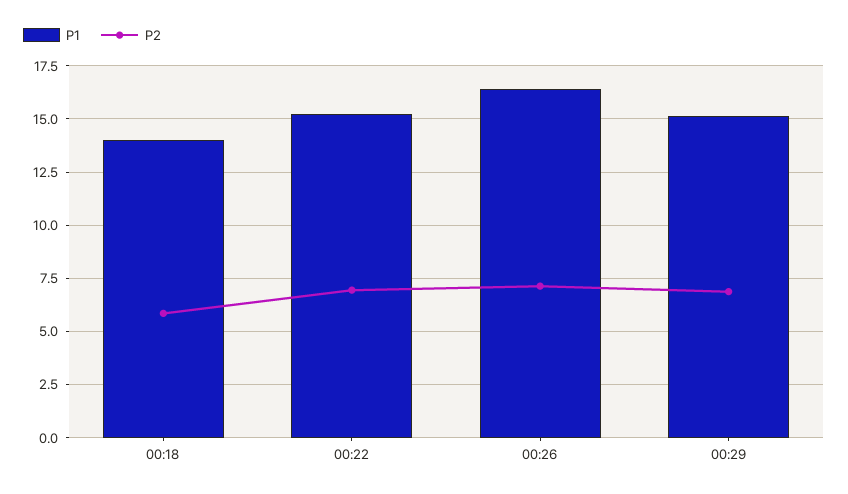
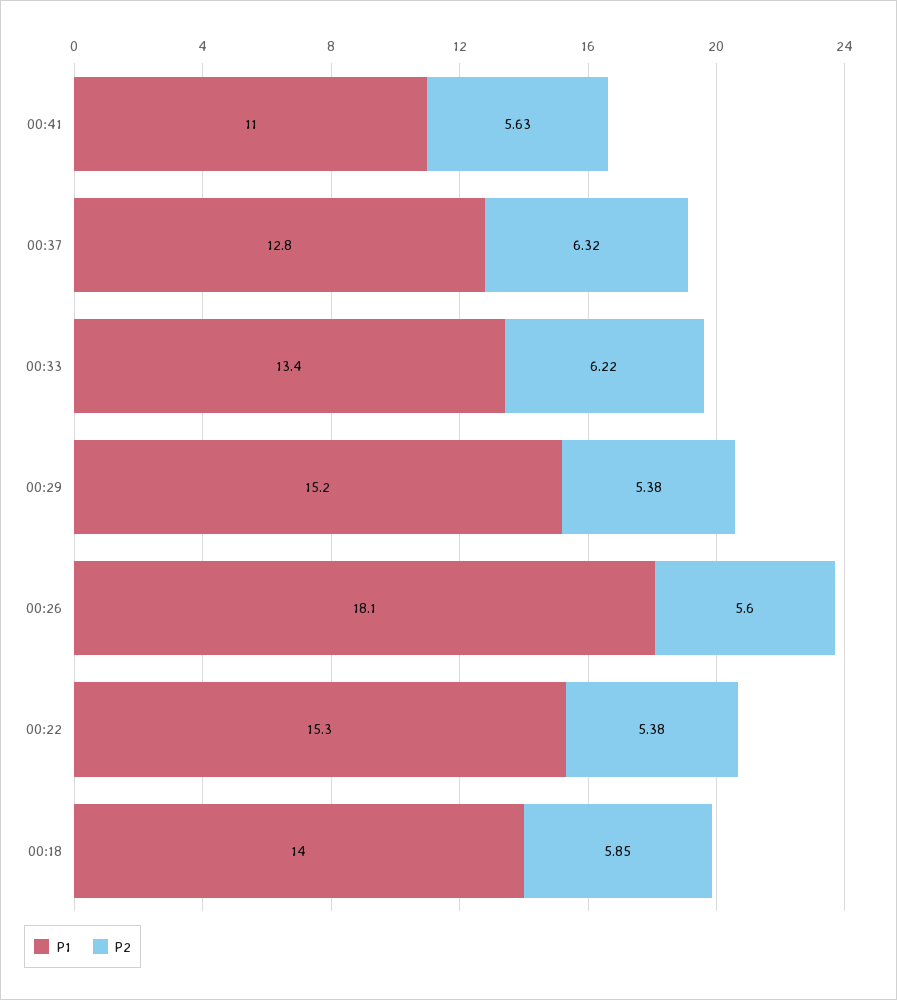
P2, 00:22: 7 -> 5.38
P1, 00:26: 16.5 -> 18.1
P2, 00:26: 7 -> 5.6
P2, 00:29: 7 -> 5.38
P1, 00:41: none -> 11
P2, 00:41: none -> 5.63
P1, 00:37: none -> 12.8
P2, 00:37: none -> 6.32
P1, 00:33: none -> 13.4
P2, 00:33: none -> 6.22

